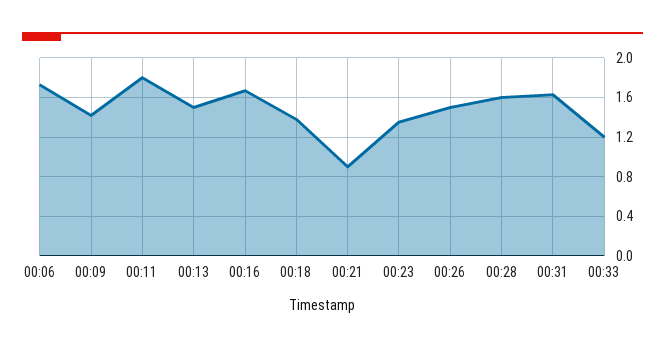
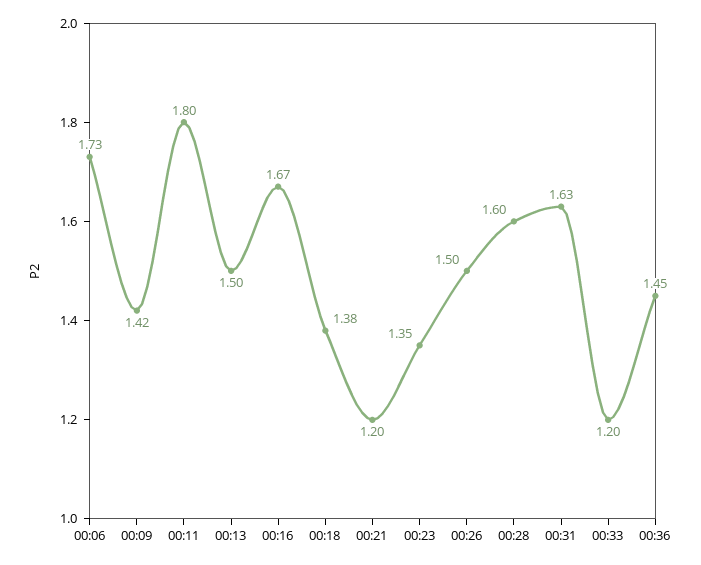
00:21: 0.9 -> 1.2
00:36: none -> 1.45

